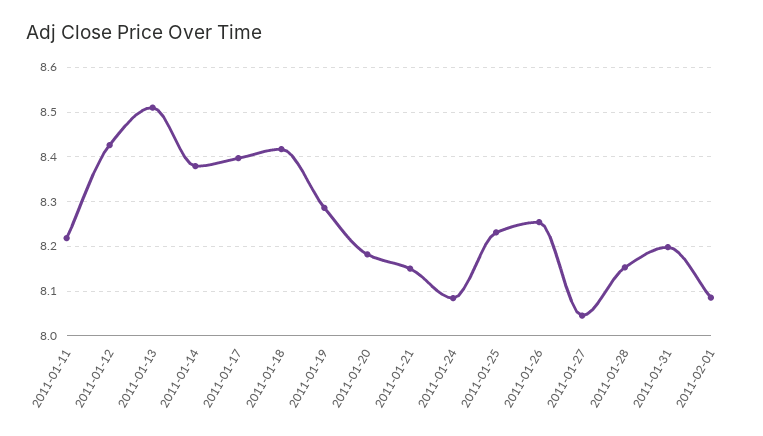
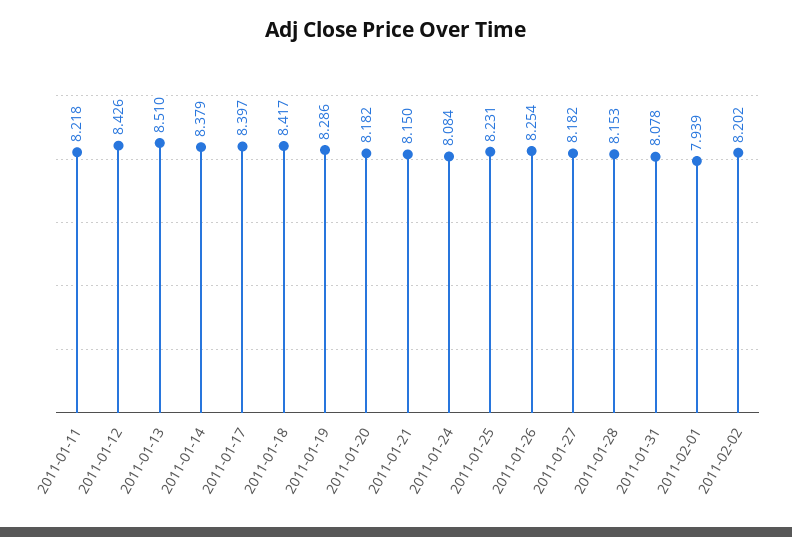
2011-01-27: 8.04 -> 8.182
2011-01-31: 8.2 -> 8.078
2011-02-01: 8.08 -> 7.939
2011-02-02: none -> 8.202

